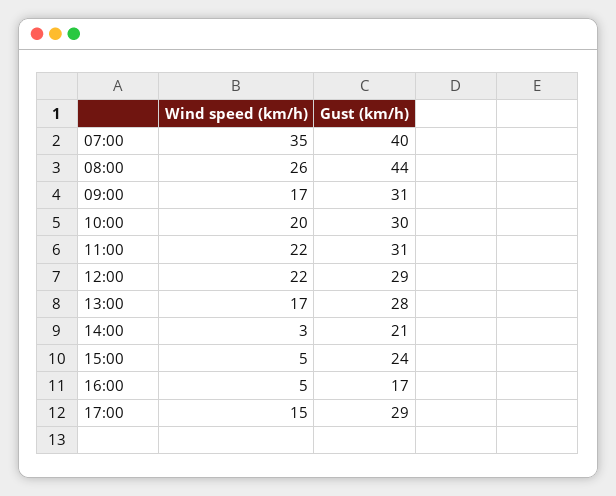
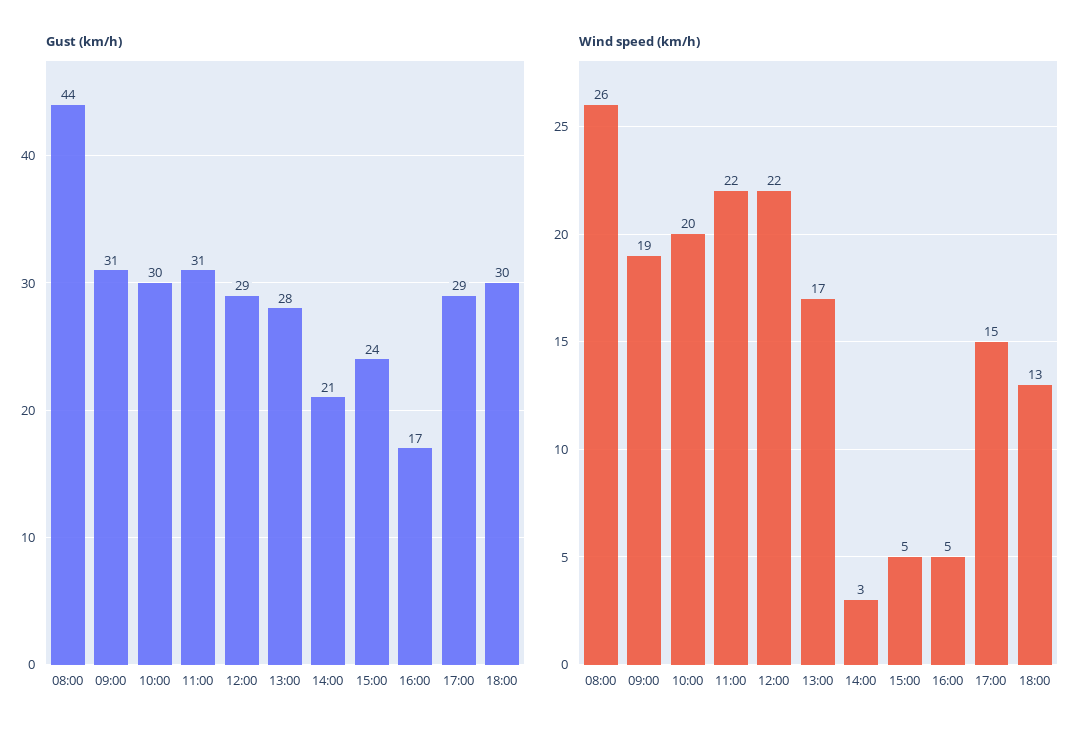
Wind speed (km/h), 07:00: 35 -> none
Gust (km/h), 07:00: 40 -> none
Wind speed (km/h), 09:00: 17 -> 19
Gust (km/h), 18:00: none -> 30
Wind speed (km/h), 18:00: none -> 13

